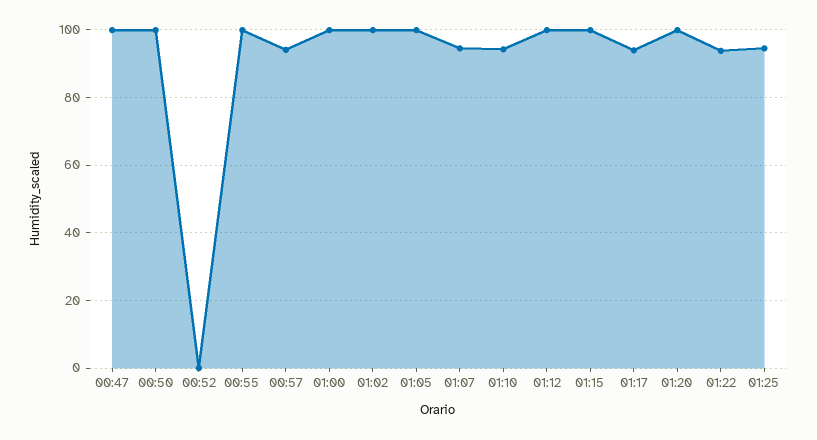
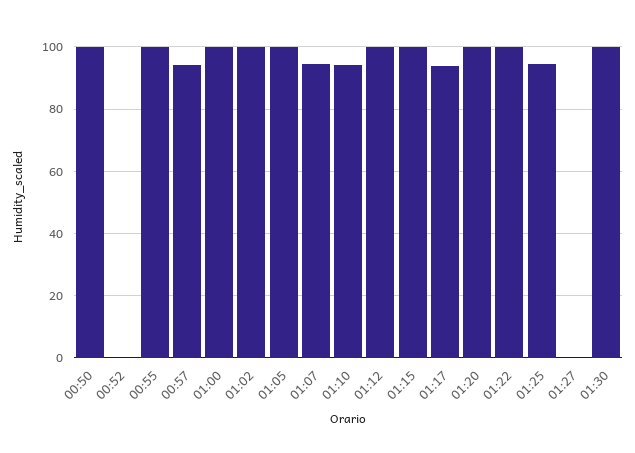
00:47: 100 -> none
01:22: 94 -> 100
01:27: none -> 0
01:30: none -> 100

